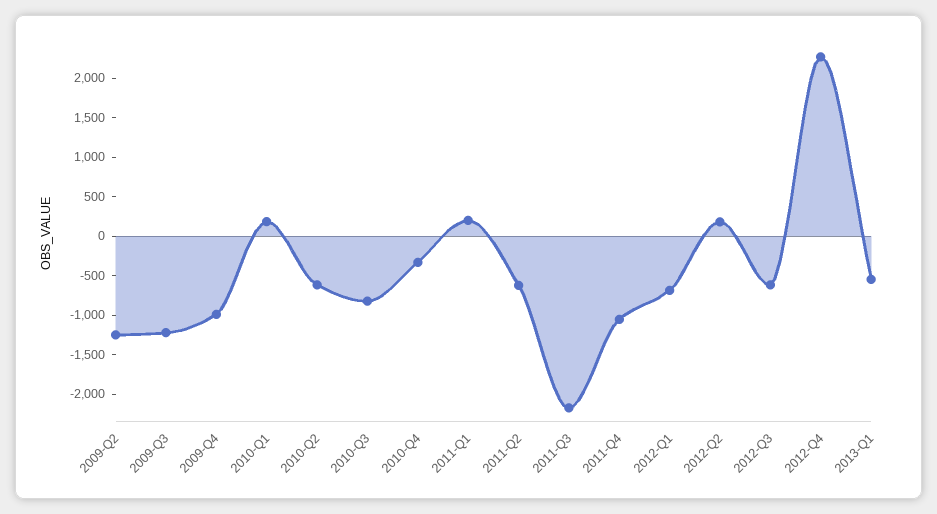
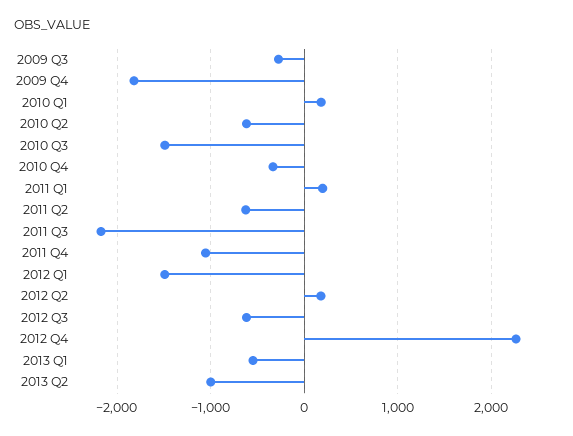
2009-Q2: -1250 -> none
2009-Q3: -1250 -> -300
2009-Q4: -1000 -> -1800
2010-Q3: -750 -> -1500
2012-Q1: -750 -> -1500
2013 Q2: none -> -1000

